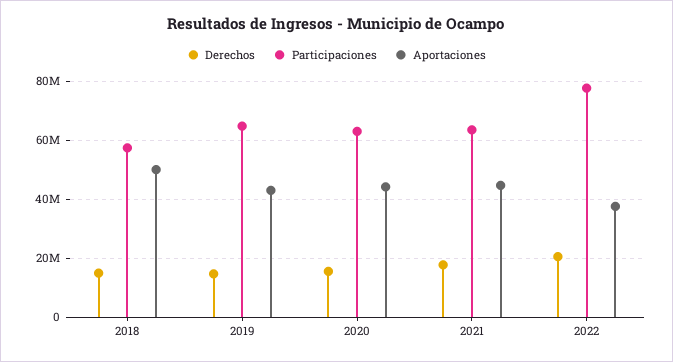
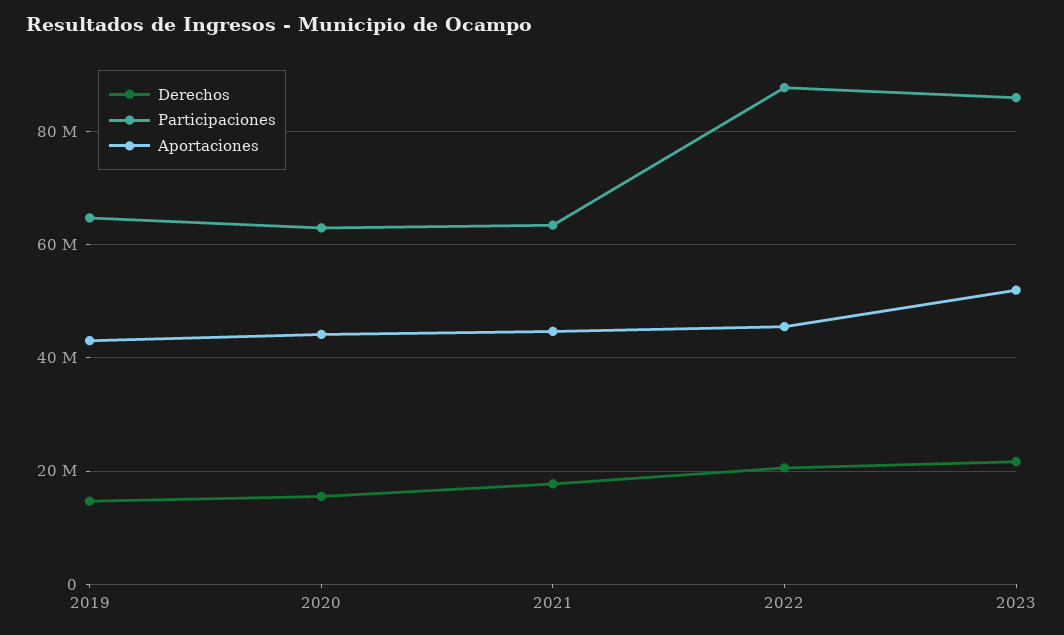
Derechos, 2018: 15000000 -> none
Participaciones, 2018: 57500000 -> none
Aportaciones, 2018: 50000000 -> none
Participaciones, 2022: 77500000 -> 88000000
Aportaciones, 2022: 37500000 -> 46000000
Derechos, 2023: none -> 22000000
Participaciones, 2023: none -> 86000000
Aportaciones, 2023: none -> 52000000

